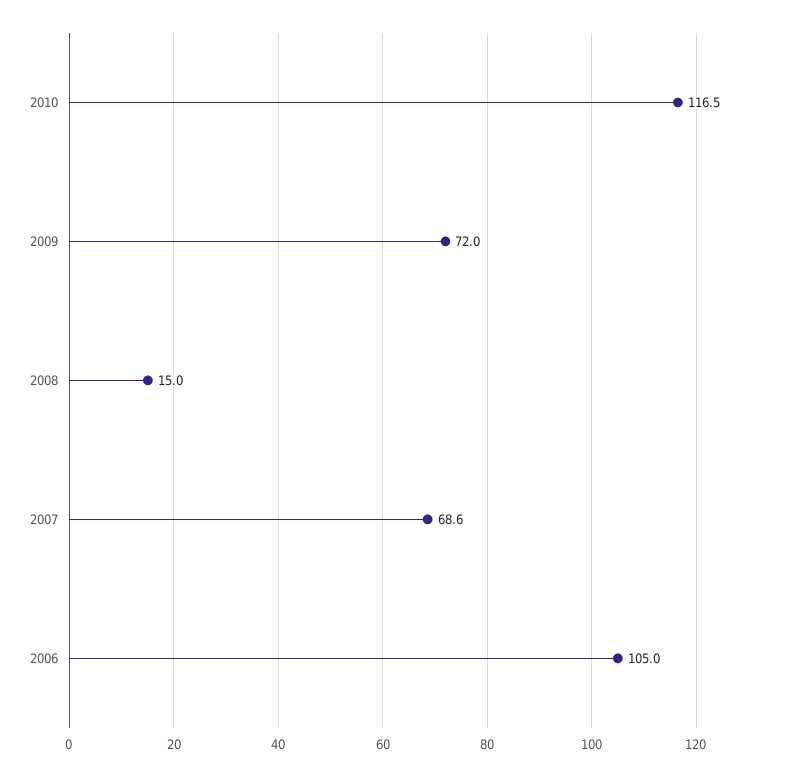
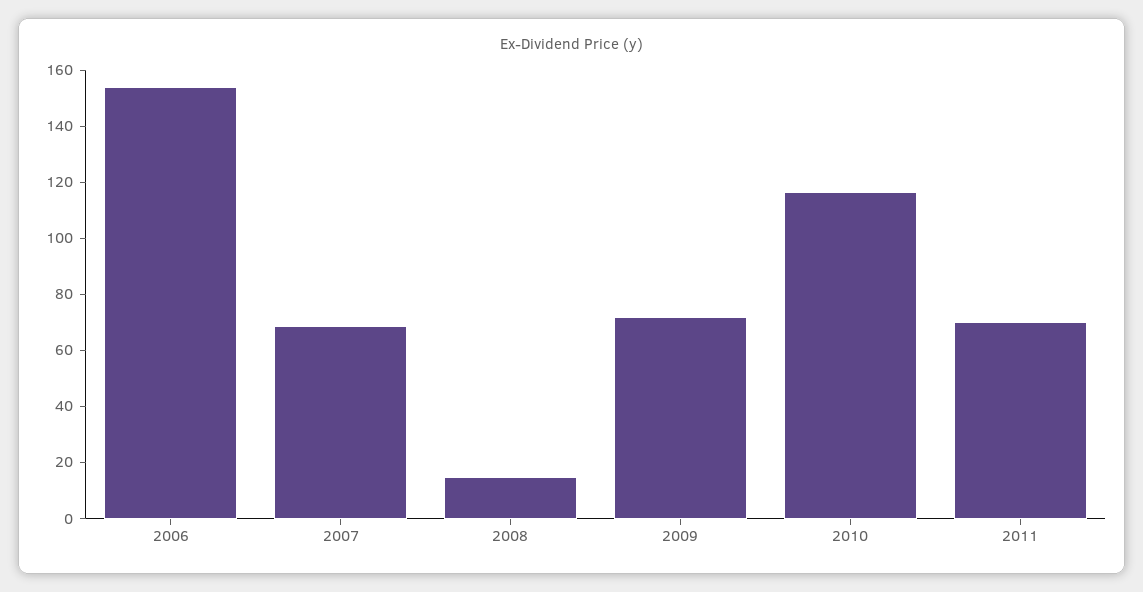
2006: 105 -> 155
2011: none -> 70

